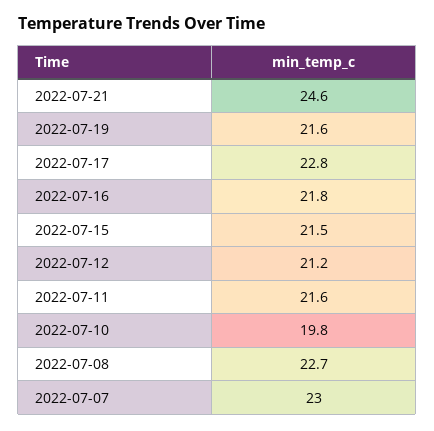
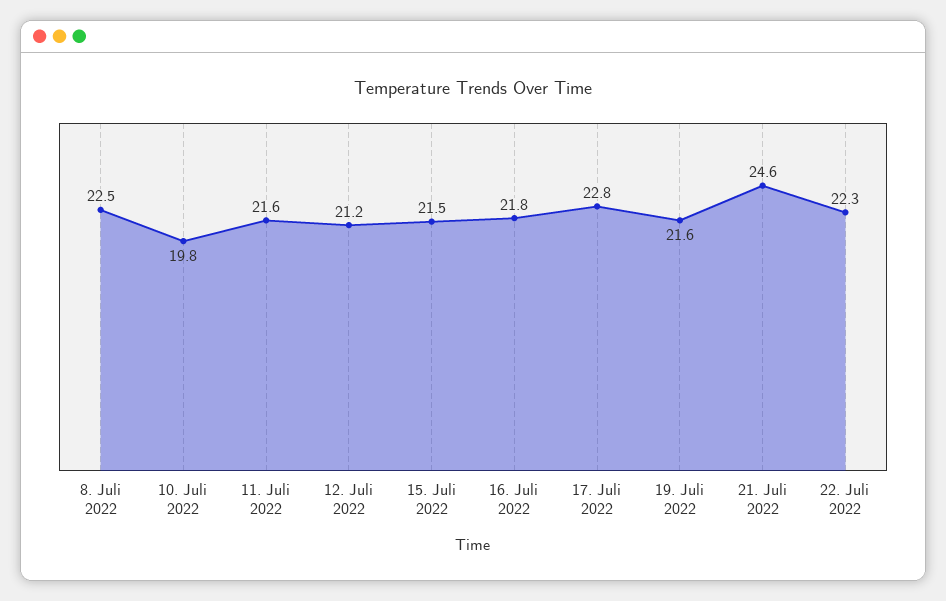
2022-07-08: 22.7 -> 22.5
2022-07-07: 23 -> none
22. Juli 2022: none -> 22.3

